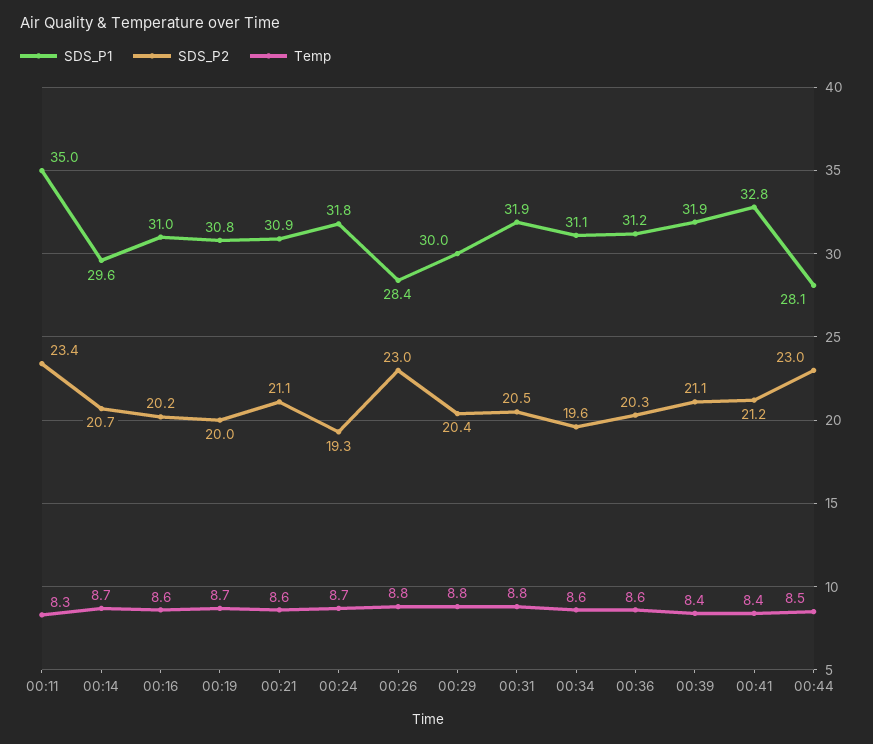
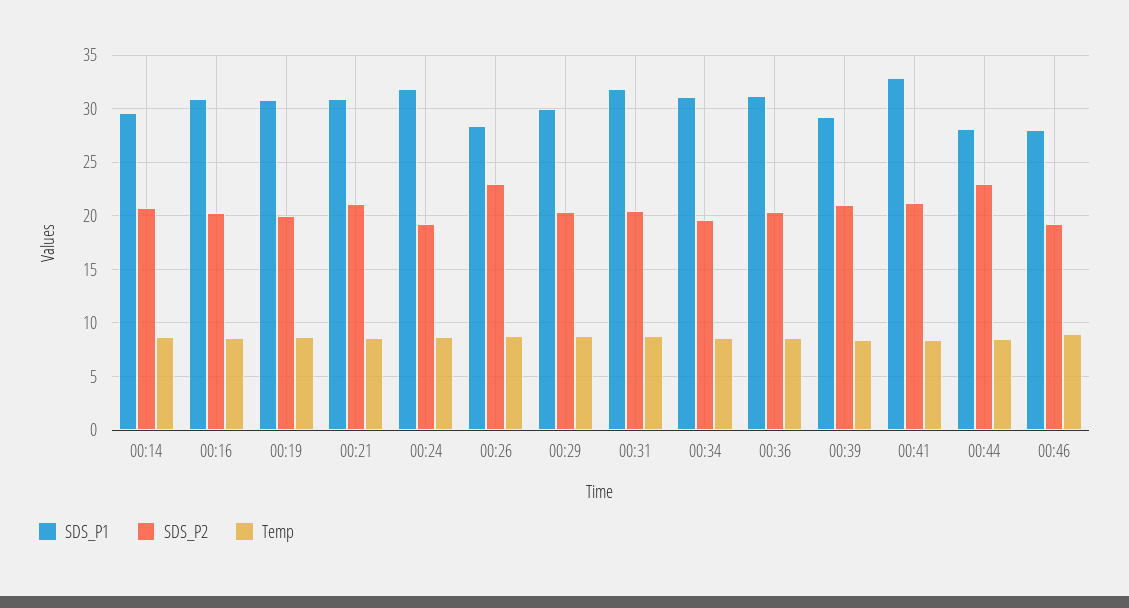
SDS_P1, 00:11: 35 -> none
SDS_P2, 00:11: 23.4 -> none
Temp, 00:11: 8.3 -> none
SDS_P1, 00:39: 31.9 -> 29
SDS_P1, 00:46: none -> 28
SDS_P2, 00:46: none -> 19
Temp, 00:46: none -> 9

